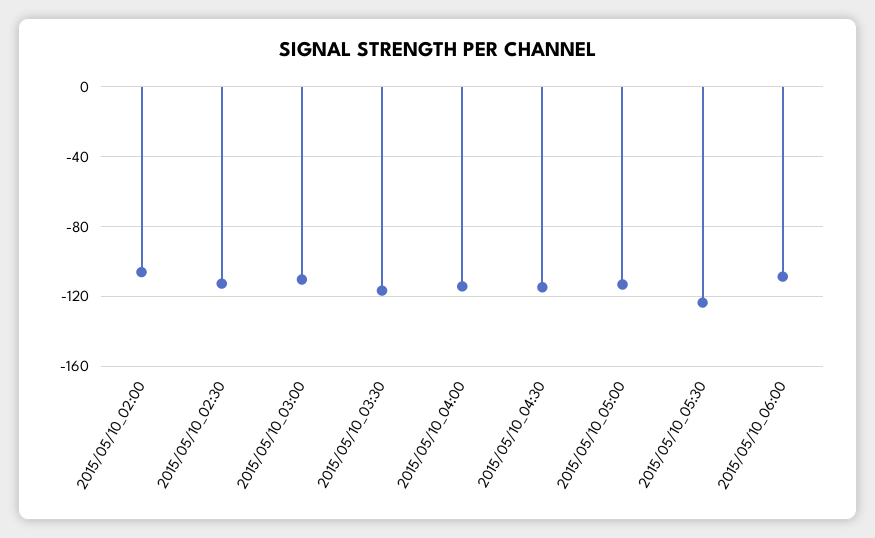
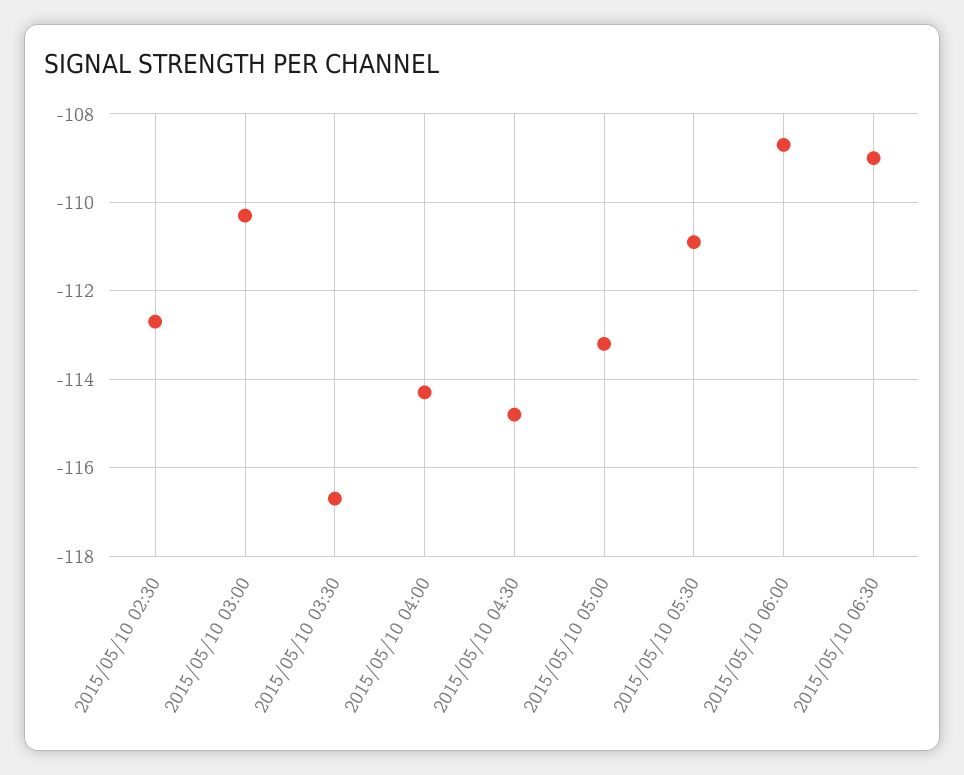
2015/05/10_02:00: -105 -> none
2015/05/10_05:30: -125 -> -111
2015/05/10 06:30: none -> -109

